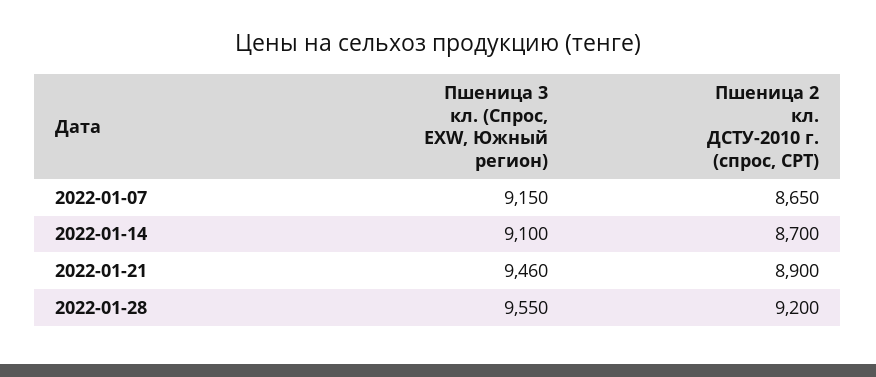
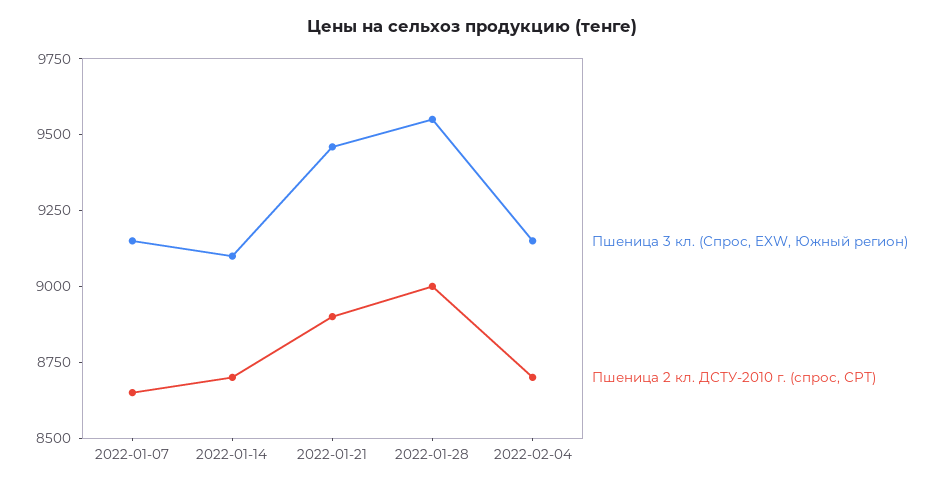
Пшеница 2 кл. ДСТУ-2010 г. (спрос, СРТ), 2022-01-28: 9200 -> 9000
Пшеница 3 кл. (Спрос, EXW, Южный регион), 2022-02-04: none -> 9150
Пшеница 2 кл. ДСТУ-2010 г. (спрос, СРТ), 2022-02-04: none -> 8700

